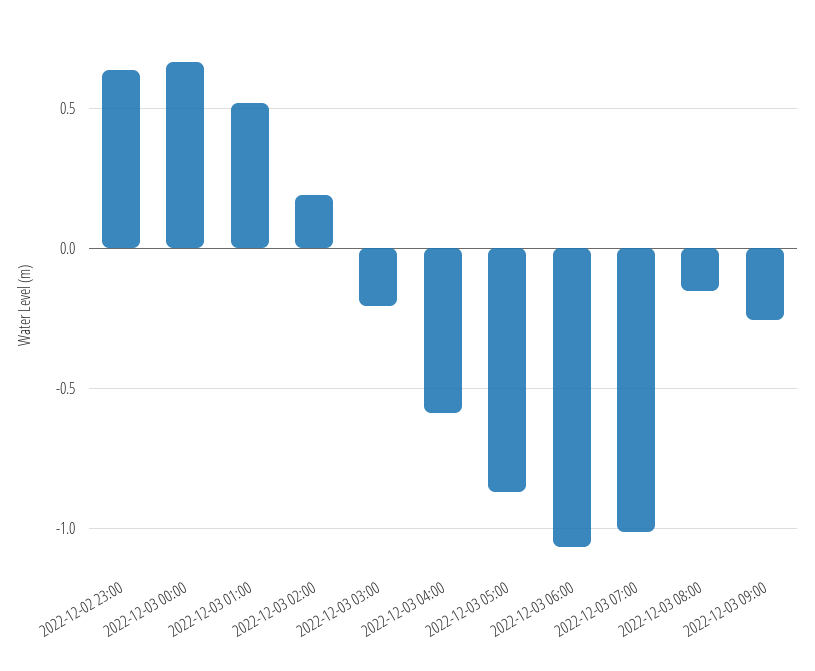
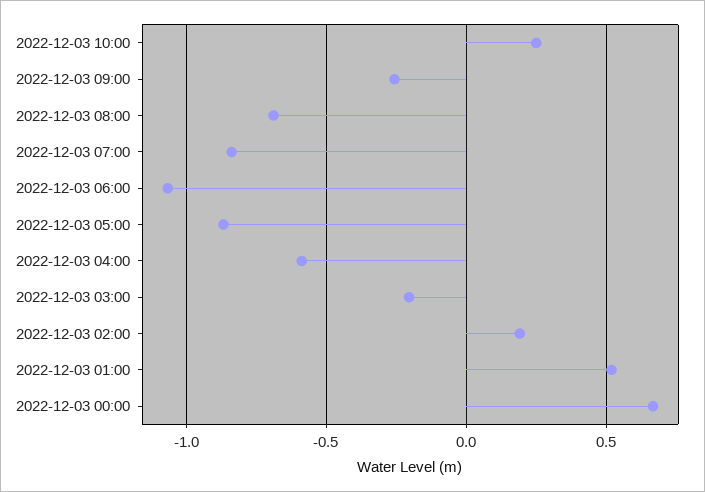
2022-12-02 23:00: 0.65 -> none
2022-12-03 07:00: -1 -> -0.85
2022-12-03 08:00: -0.15 -> -0.7
2022-12-03 10:00: none -> 0.25

